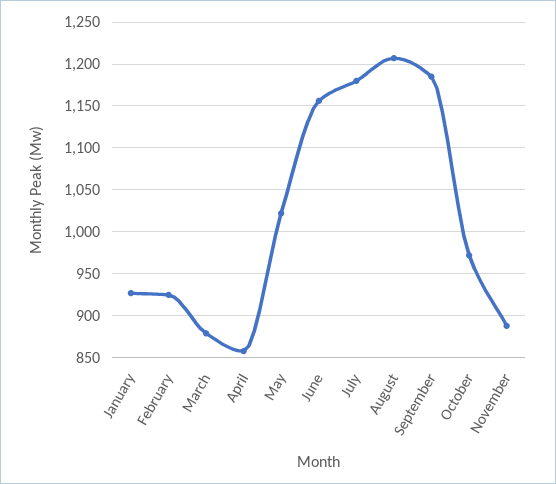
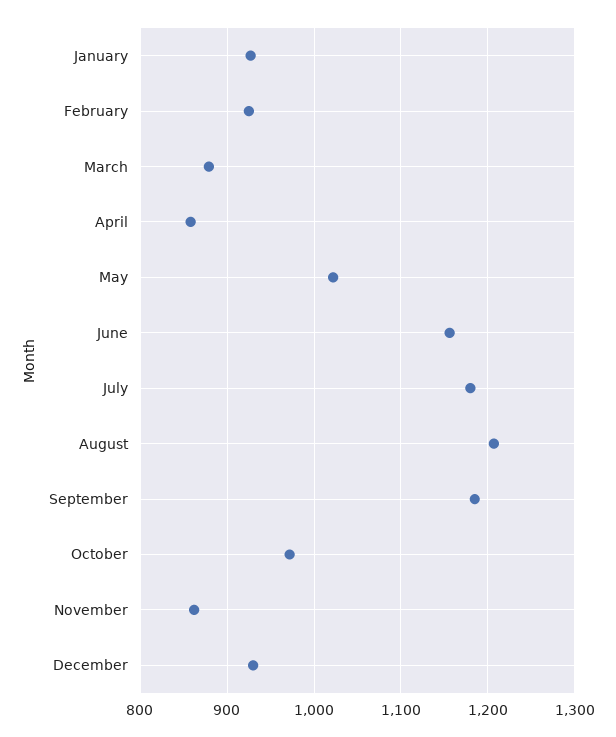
November: 890 -> 860
December: none -> 930

